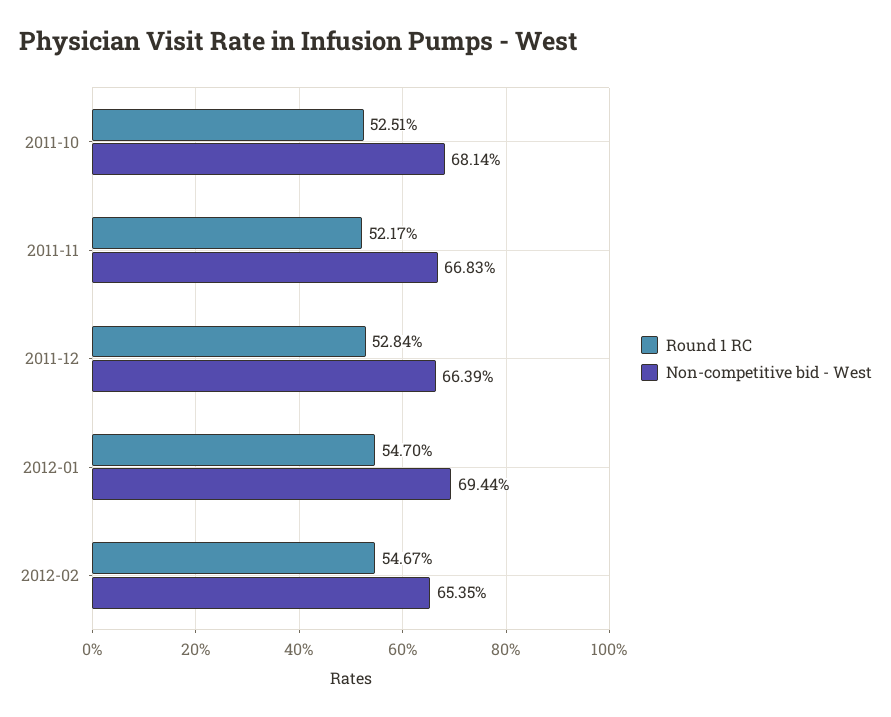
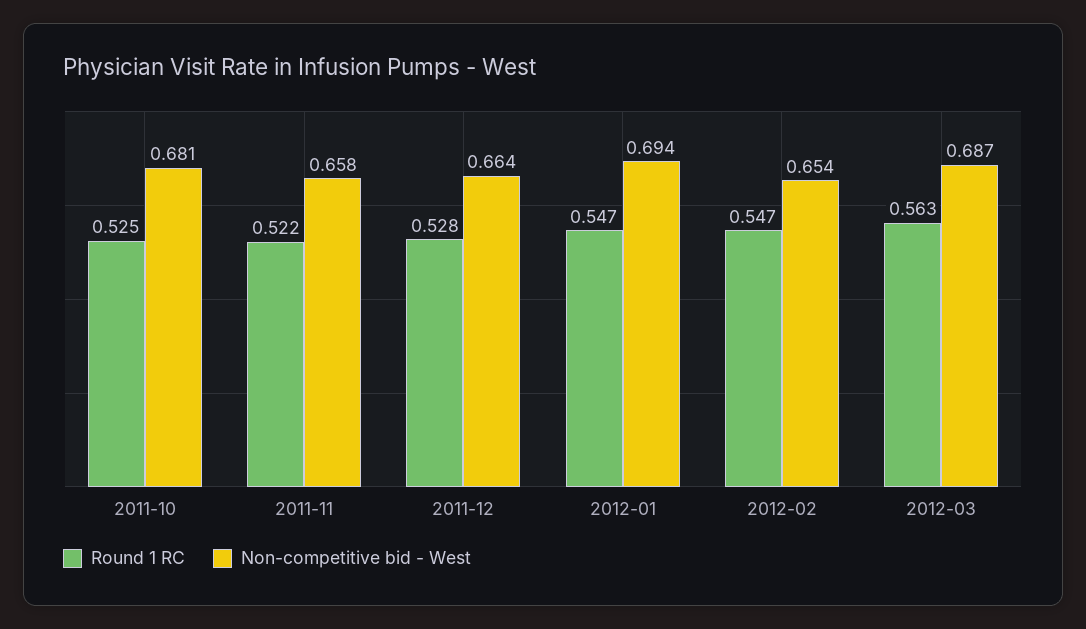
Non-competitive bid - West, 2011-11: 0.6683 -> 0.658
Round 1 RC, 2012-03: none -> 0.563
Non-competitive bid - West, 2012-03: none -> 0.687

